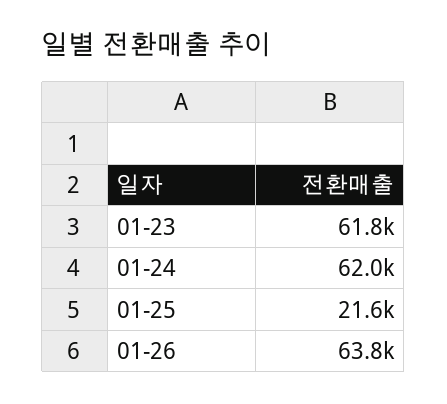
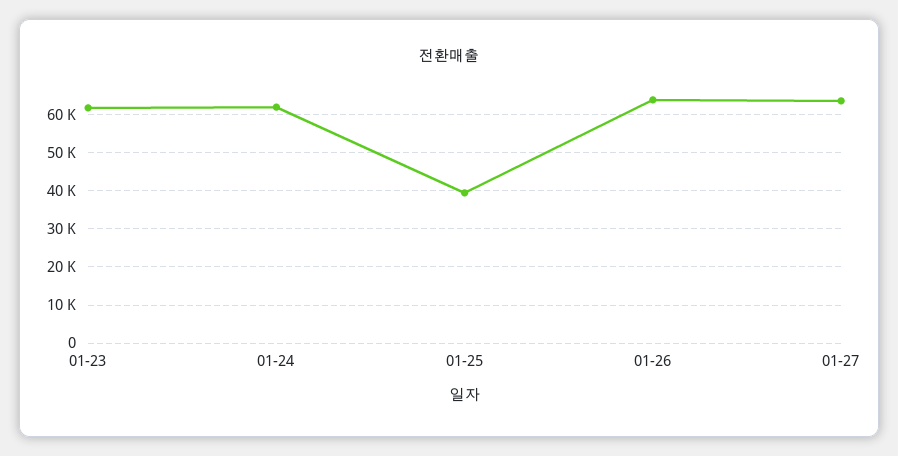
01-25: 21600 -> 40000
01-27: none -> 64000

